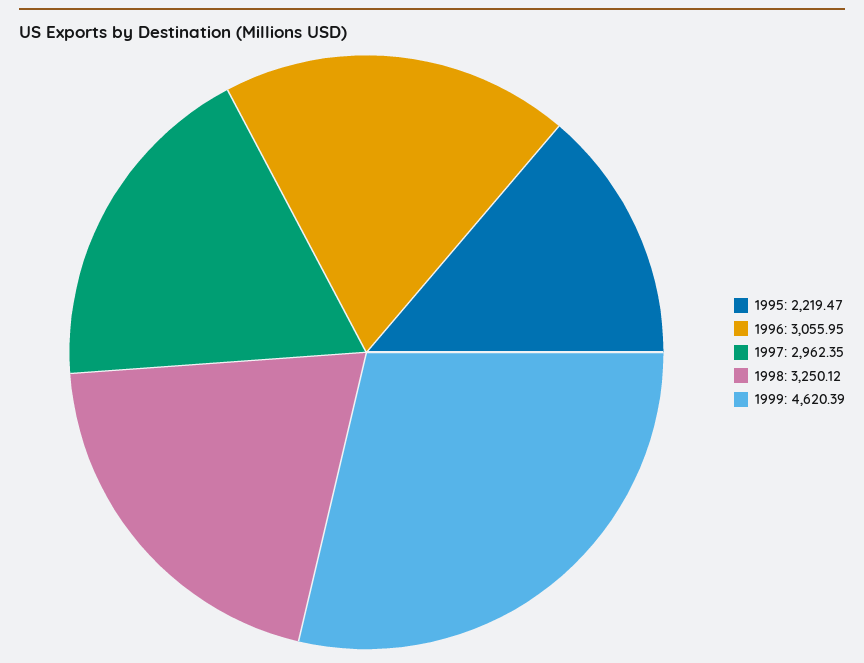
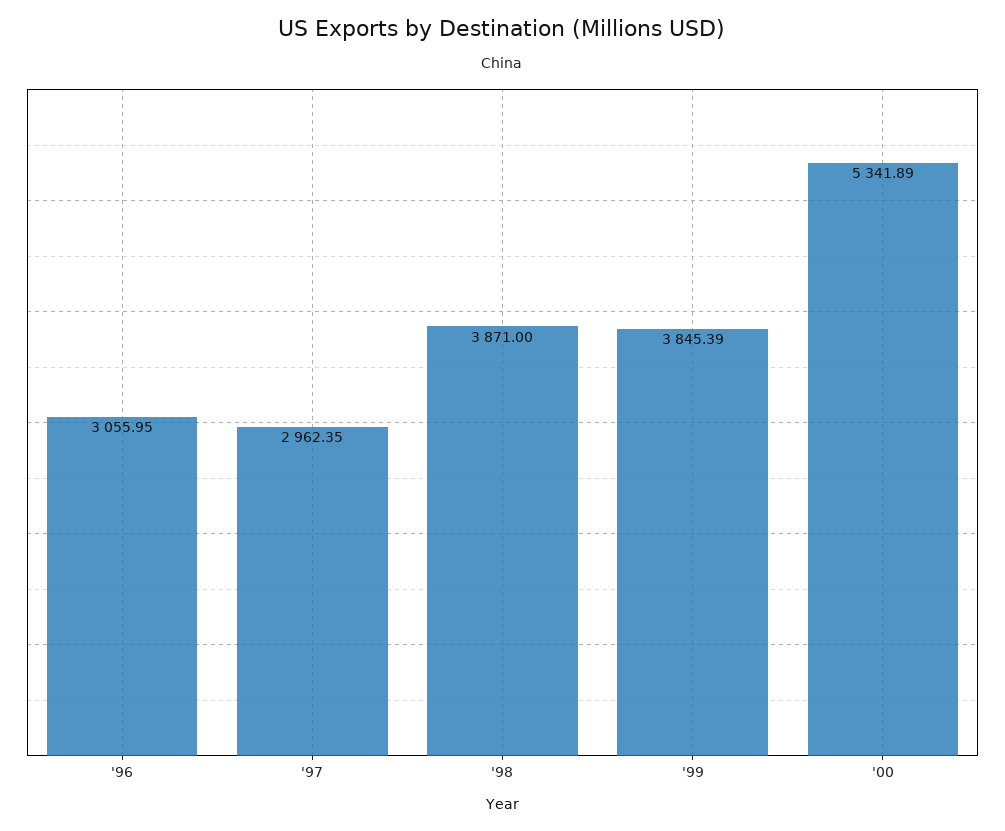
1995: 2219.47 -> none
1998: 3250.12 -> 3871
1999: 4620.39 -> 3845.39
'00: none -> 5341.89

